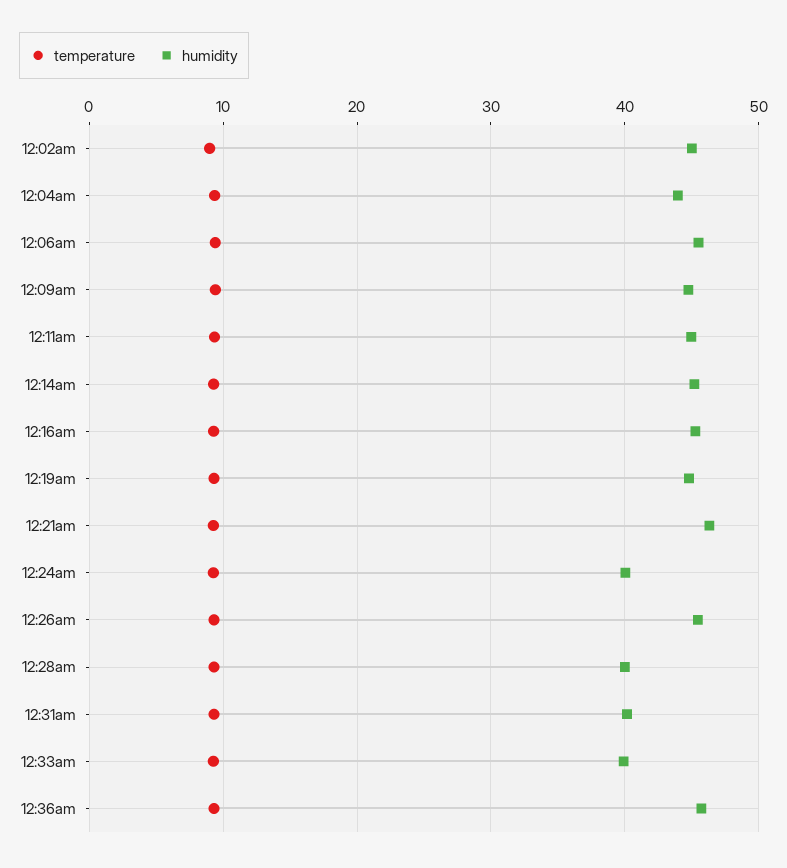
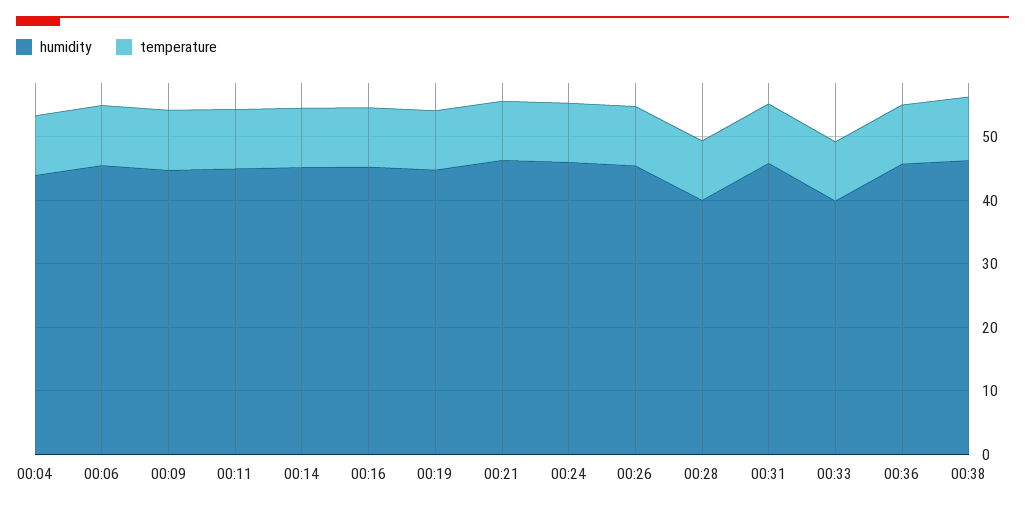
temperature, 12:02am: 9 -> none
humidity, 12:02am: 45 -> none
humidity, 12:24am: 40 -> 46
humidity, 12:31am: 40 -> 46
humidity, 00:38: none -> 46
temperature, 00:38: none -> 10

